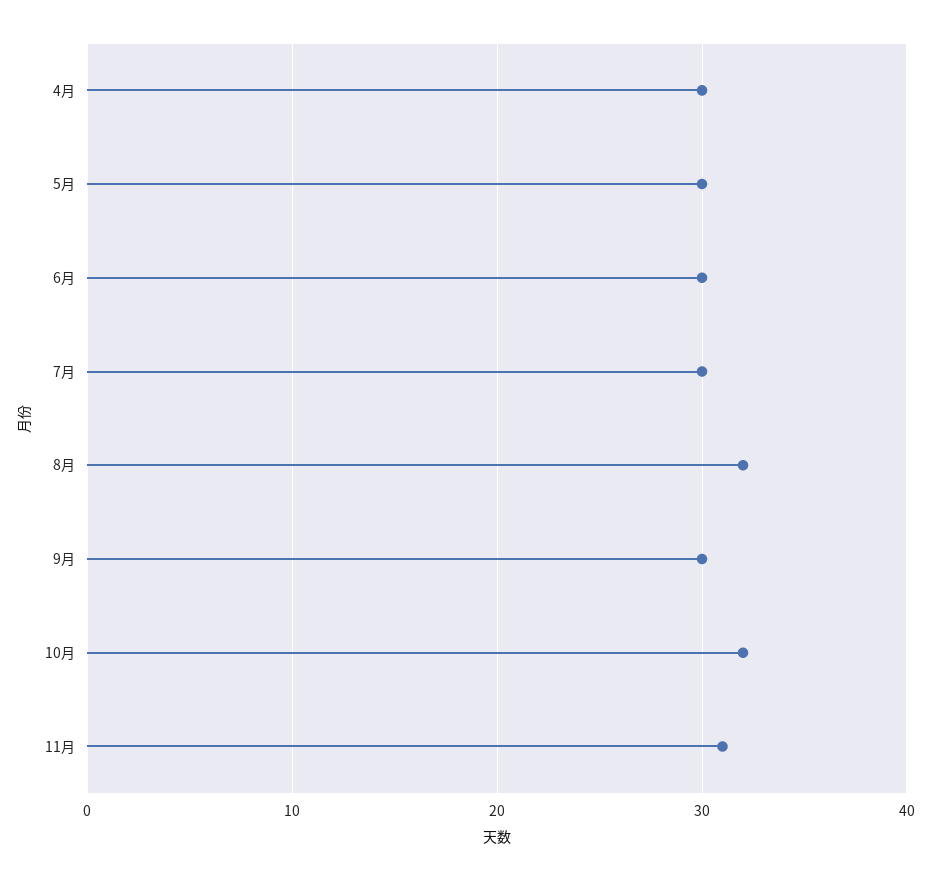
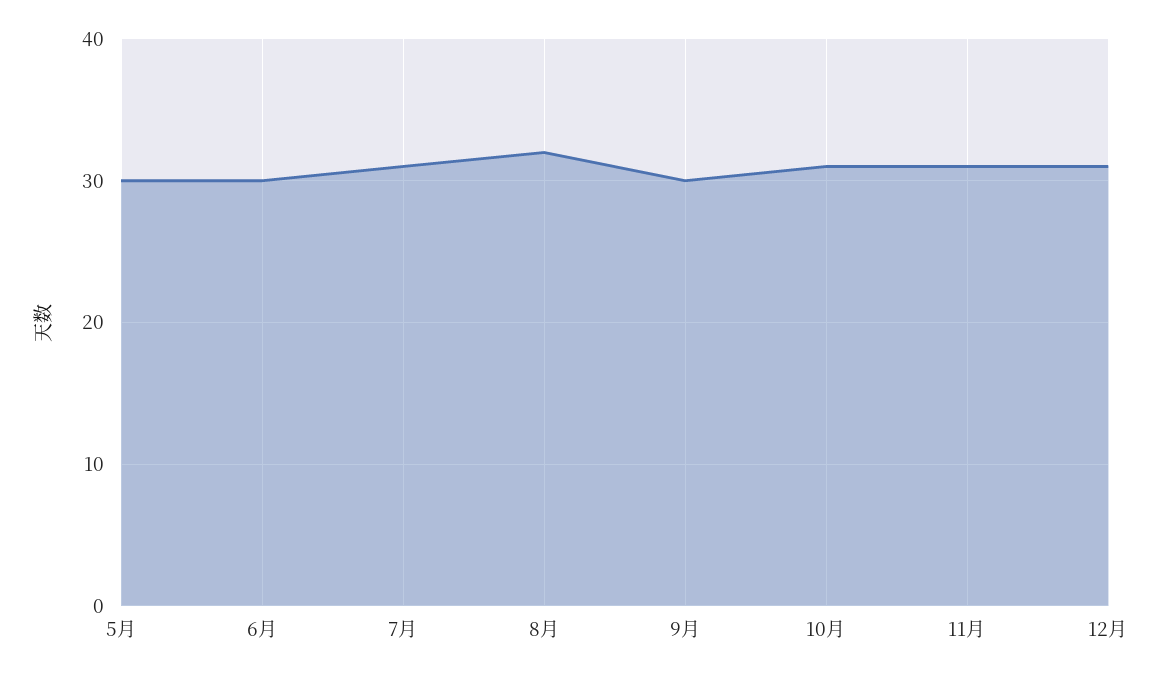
4月: 30 -> none
7月: 30 -> 31
10月: 32 -> 31
12月: none -> 31

